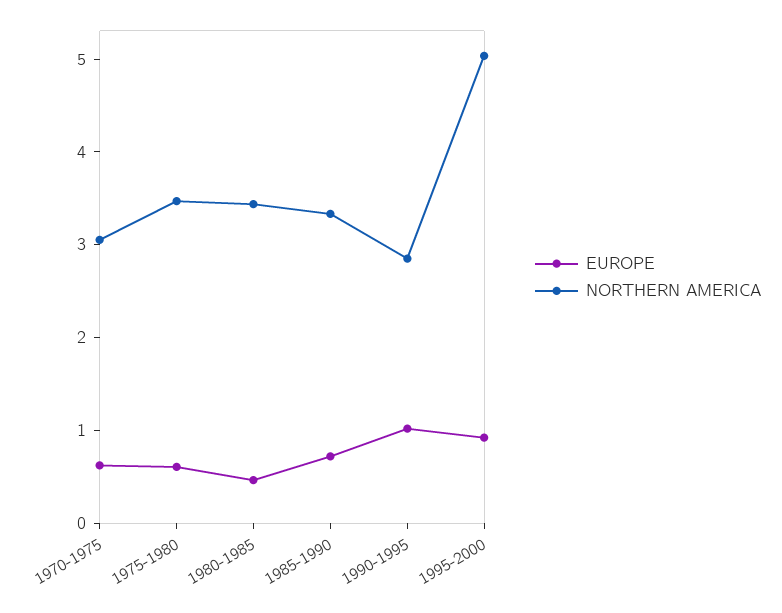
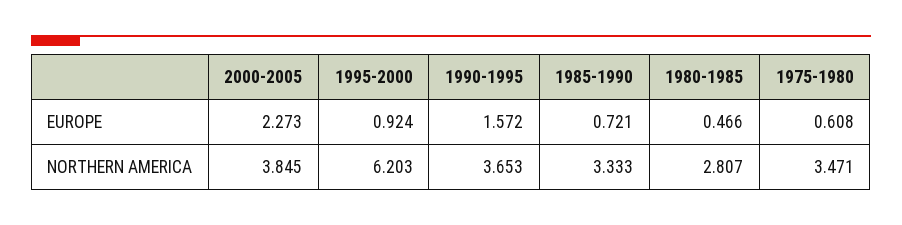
EUROPE, 1970-1975: 0.6 -> none
NORTHERN AMERICA, 1970-1975: 3 -> none
NORTHERN AMERICA, 1980-1985: 3.4 -> 2.807
EUROPE, 1990-1995: 1 -> 1.572
NORTHERN AMERICA, 1990-1995: 2.8 -> 3.653
NORTHERN AMERICA, 1995-2000: 5 -> 6.203
EUROPE, 2000-2005: none -> 2.273
NORTHERN AMERICA, 2000-2005: none -> 3.845

